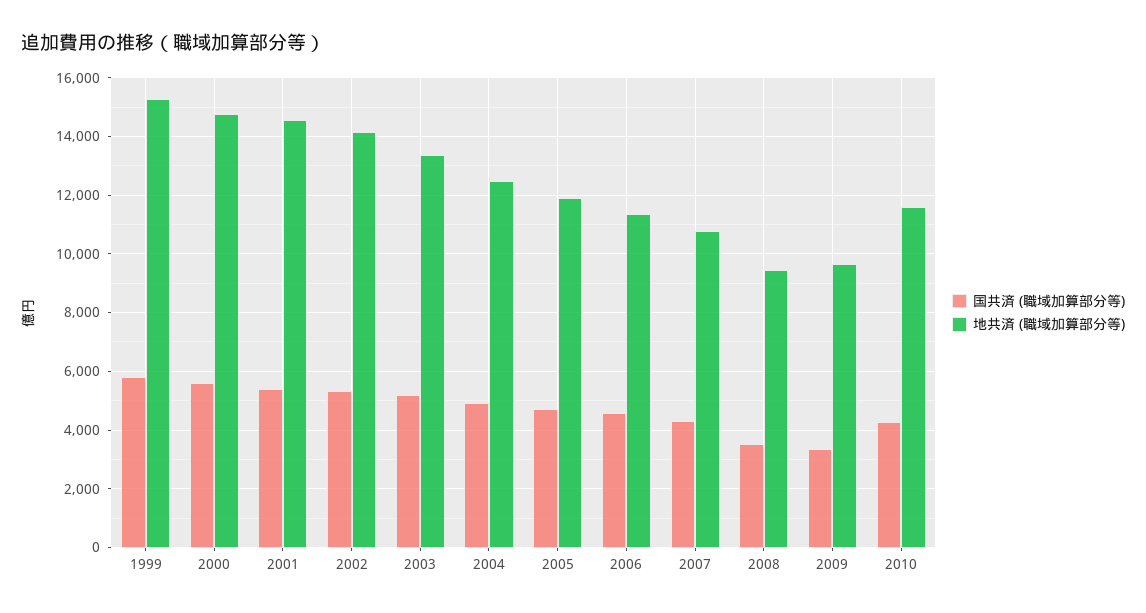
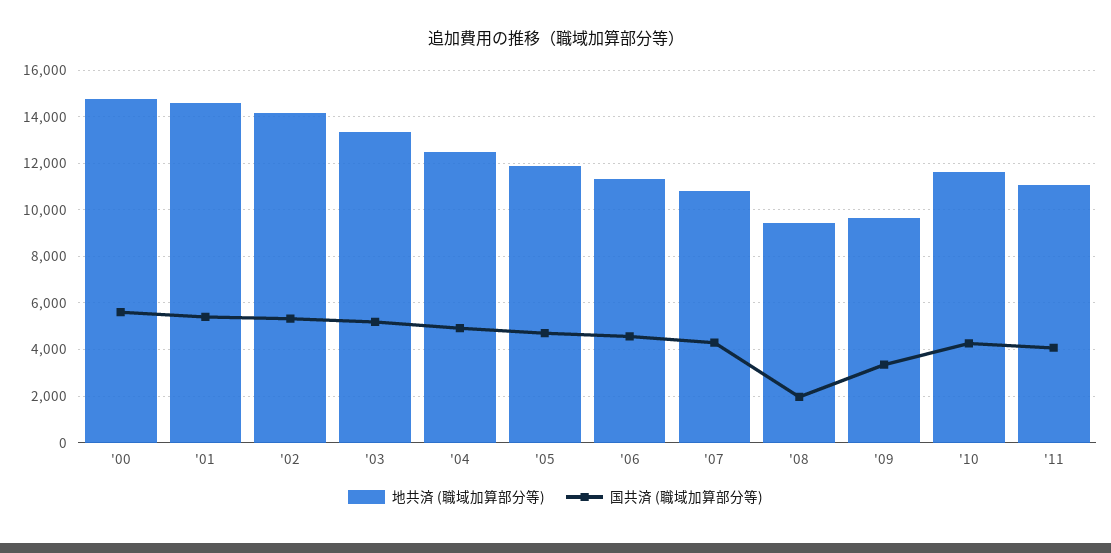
国共済 (職域加算部分等), 1999: 5750 -> none
地共済 (職域加算部分等), 1999: 15250 -> none
国共済 (職域加算部分等), 2008: 3500 -> 2000
地共済 (職域加算部分等), '11: none -> 11000
国共済 (職域加算部分等), '11: none -> 4000

